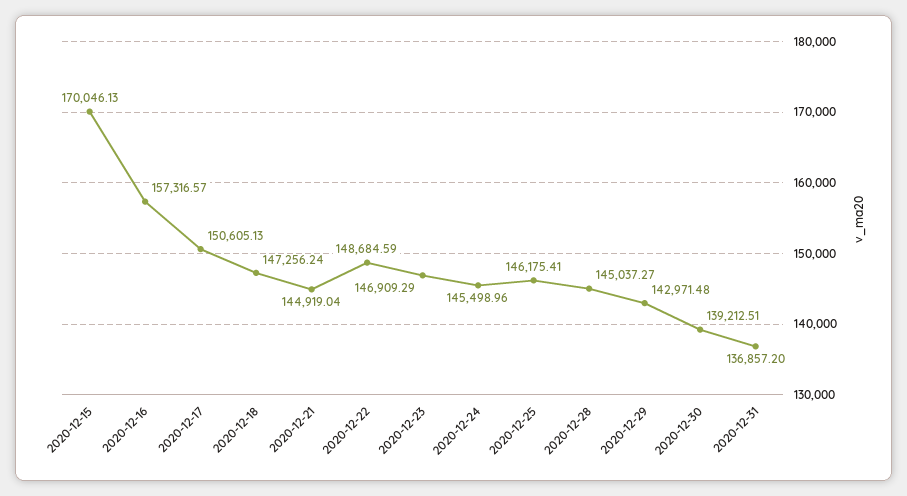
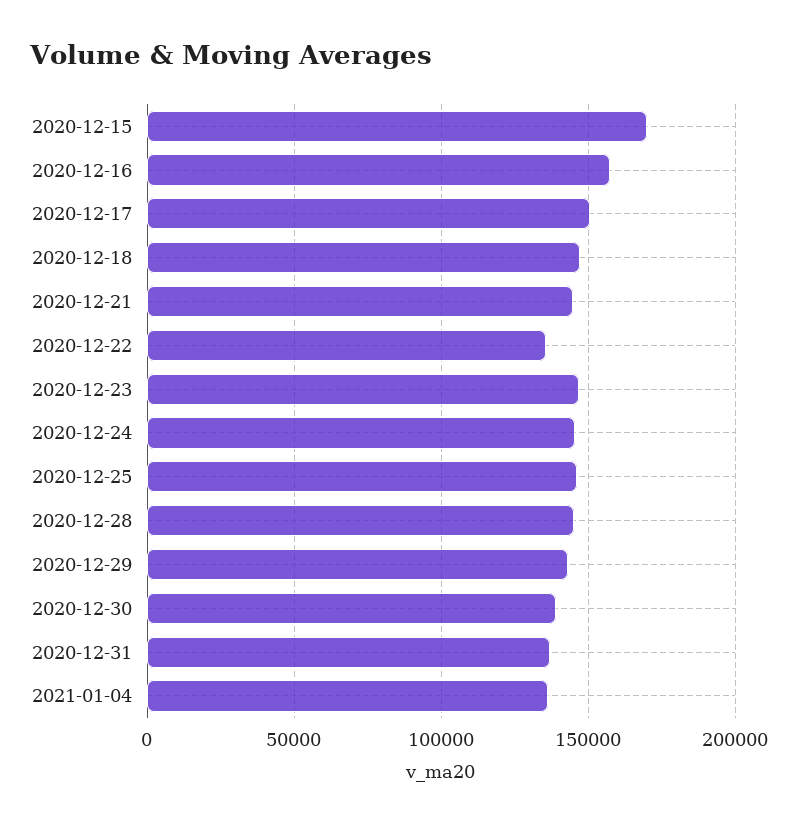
2020-12-22: 148684.59 -> 135000
2021-01-04: none -> 135000

